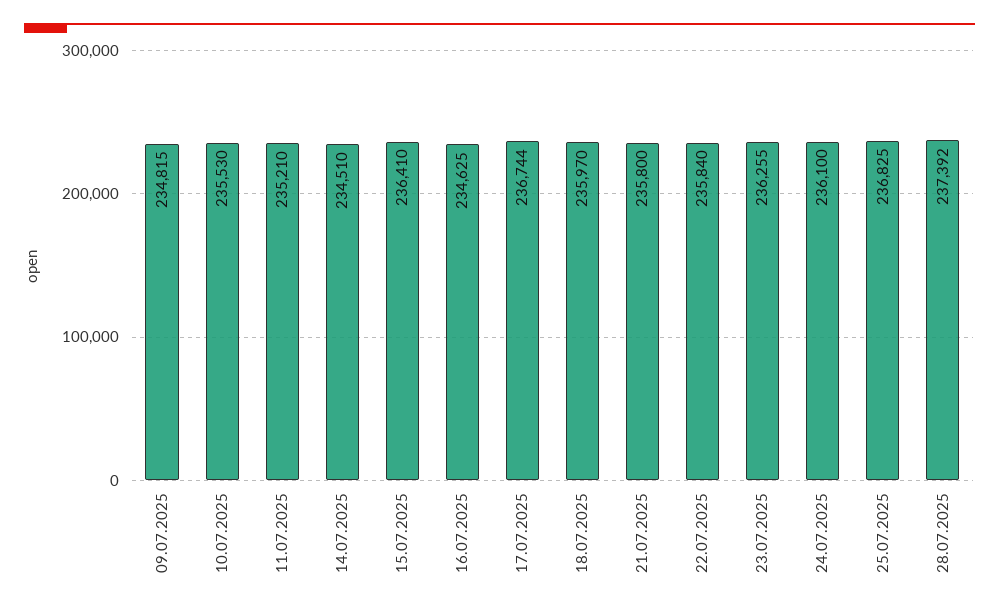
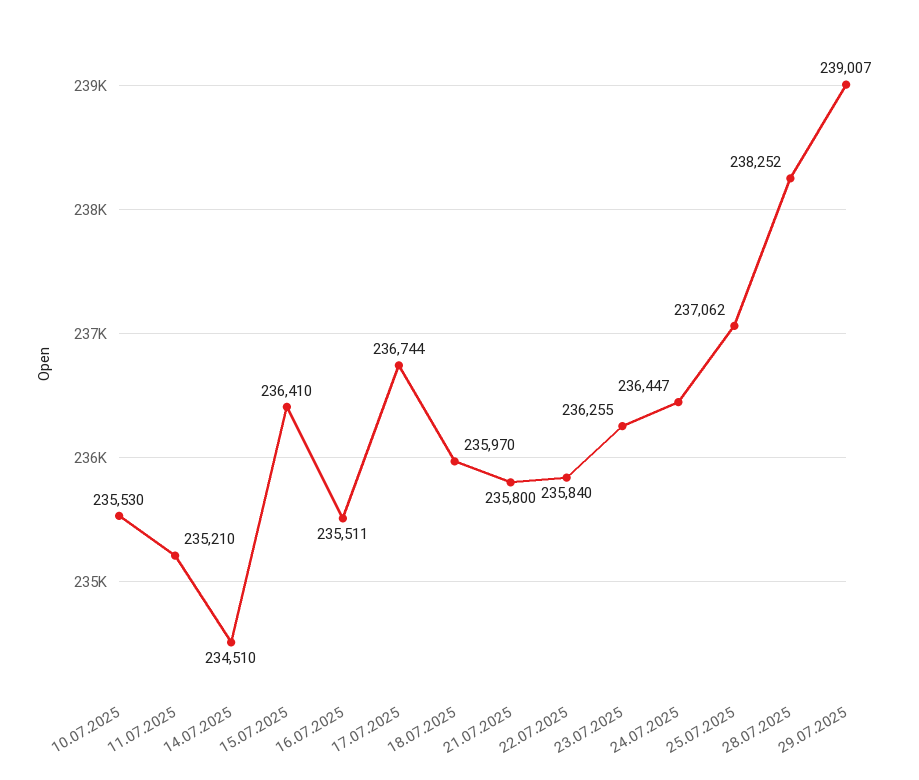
09.07.2025: 234815 -> none
16.07.2025: 234625 -> 235511
24.07.2025: 236100 -> 236447
25.07.2025: 236825 -> 237062
28.07.2025: 237392 -> 238252
29.07.2025: none -> 239007

